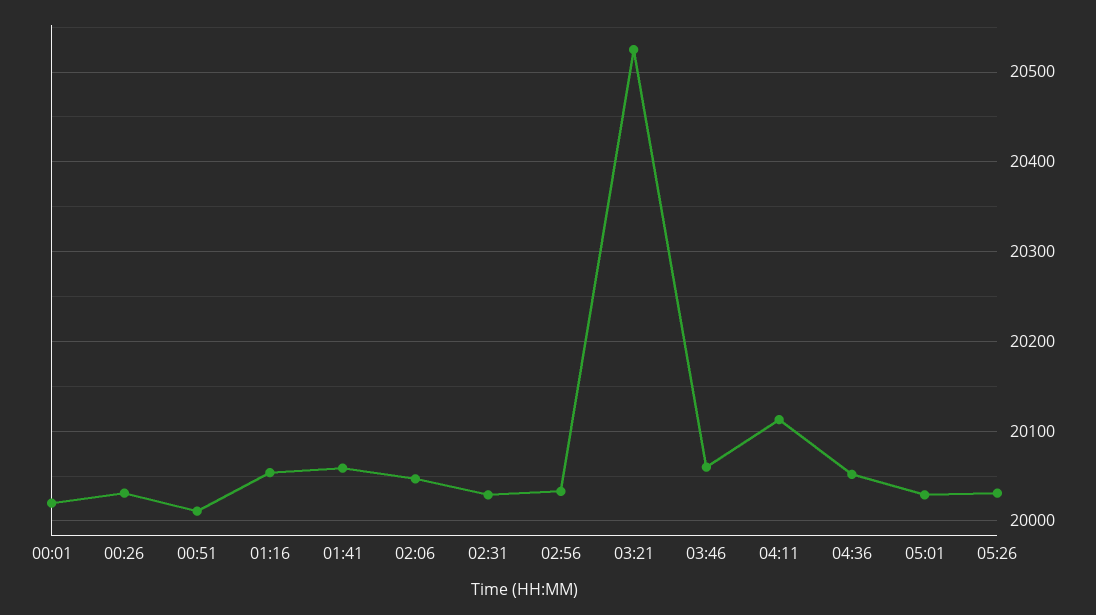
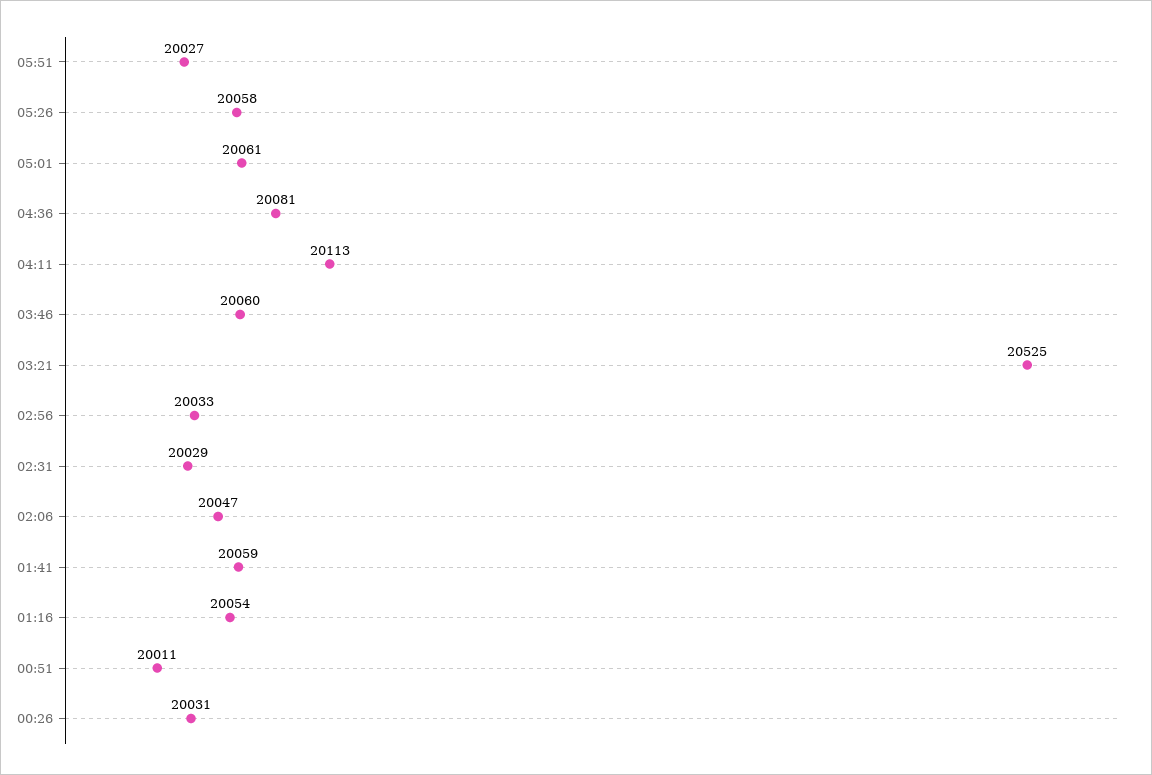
00:01: 20020 -> none
04:36: 20050 -> 20081
05:01: 20030 -> 20061
05:26: 20030 -> 20058
05:51: none -> 20027

